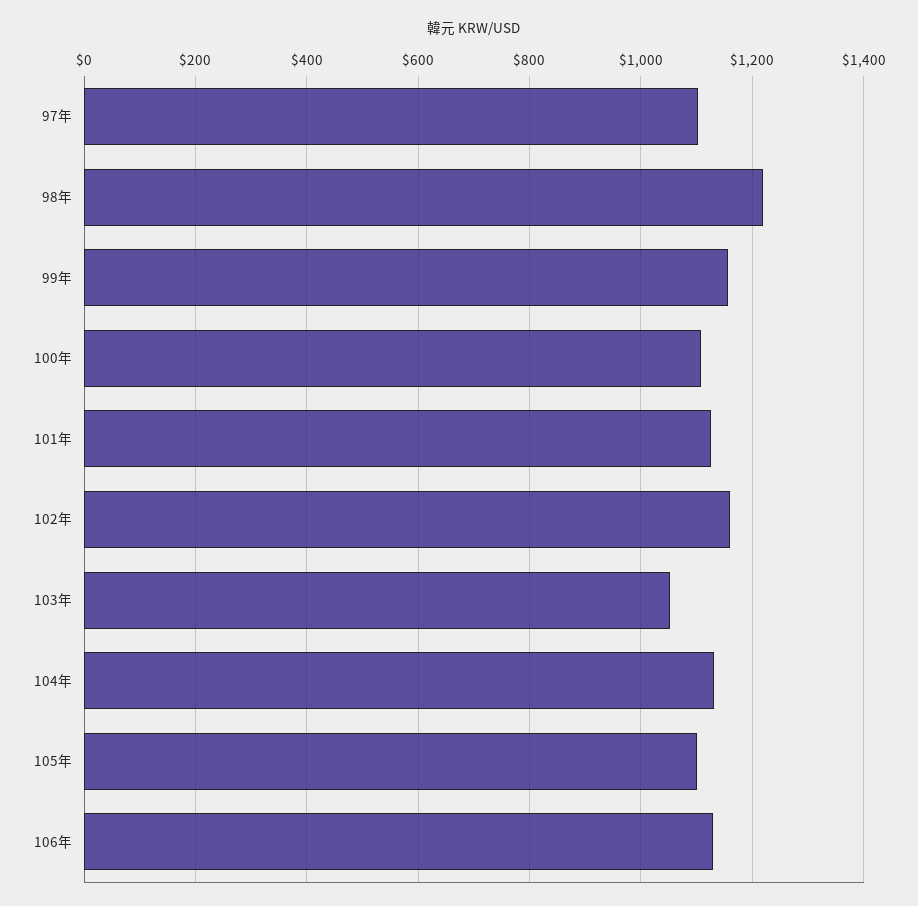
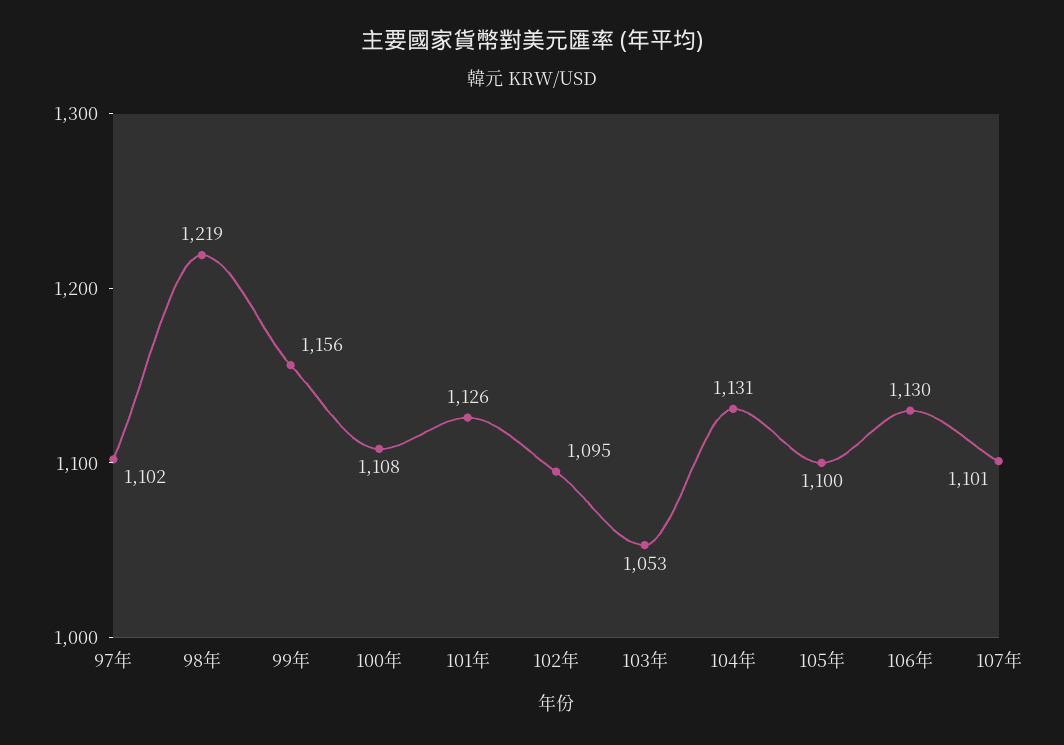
102年: 1160 -> 1095
107年: none -> 1101

